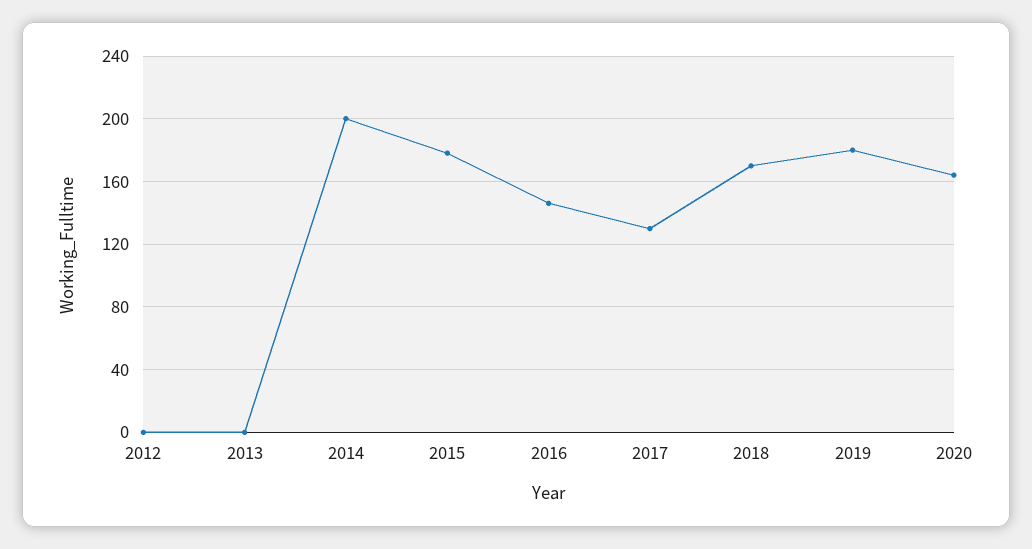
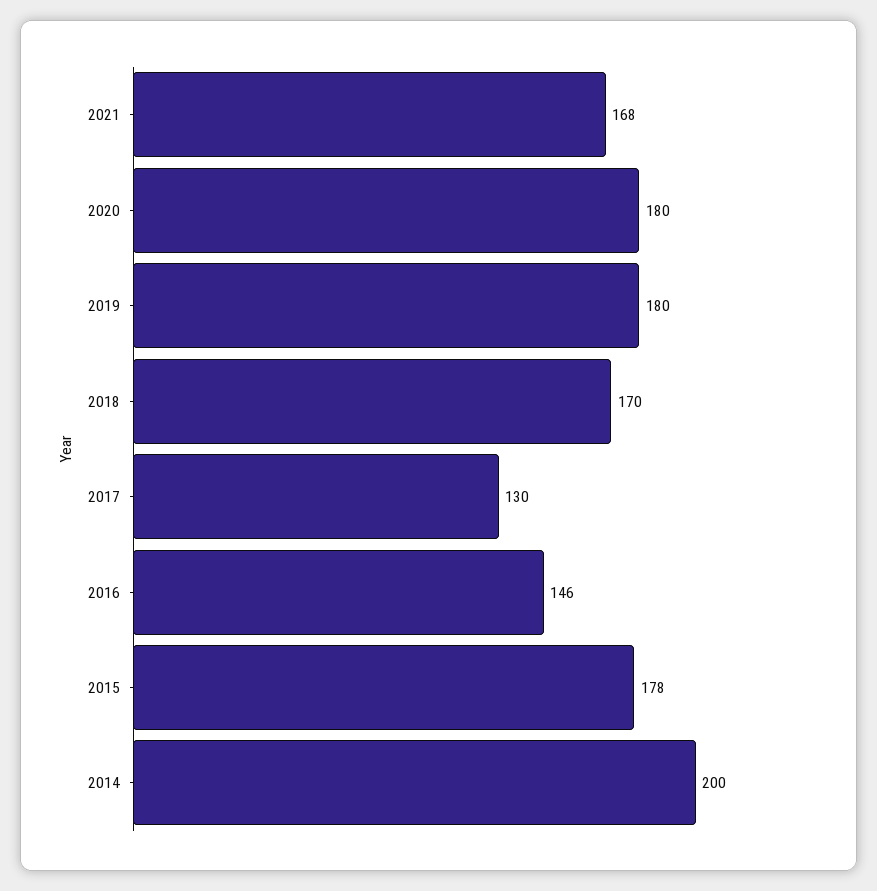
2012: 0 -> none
2013: 0 -> none
2020: 165 -> 180
2021: none -> 168

